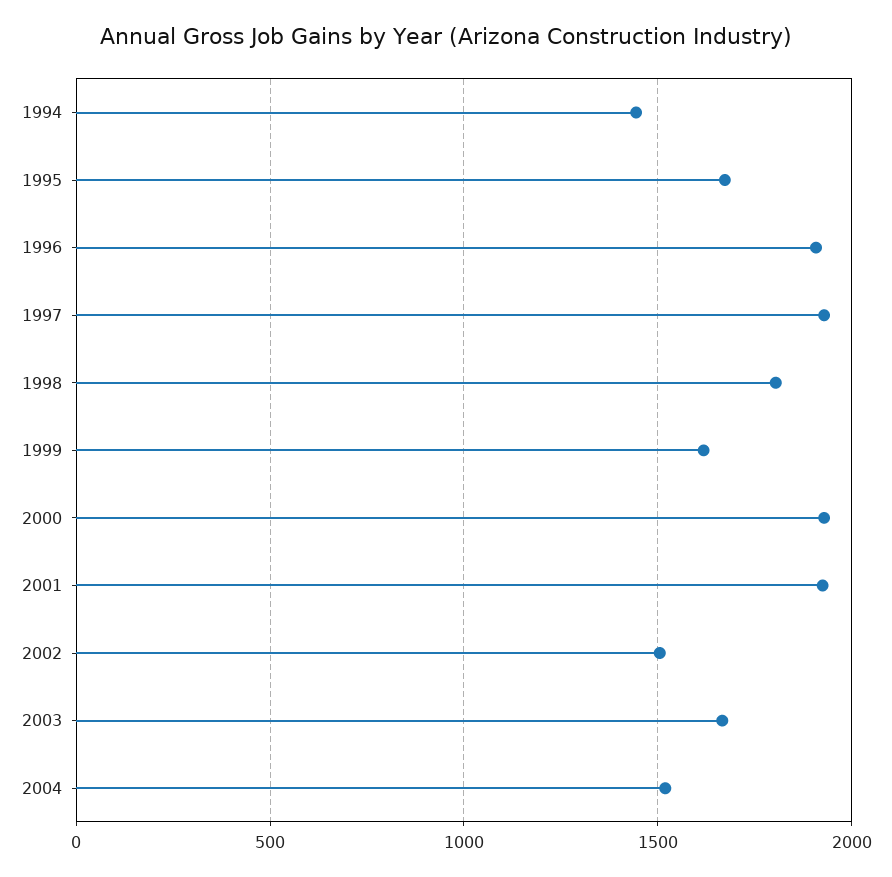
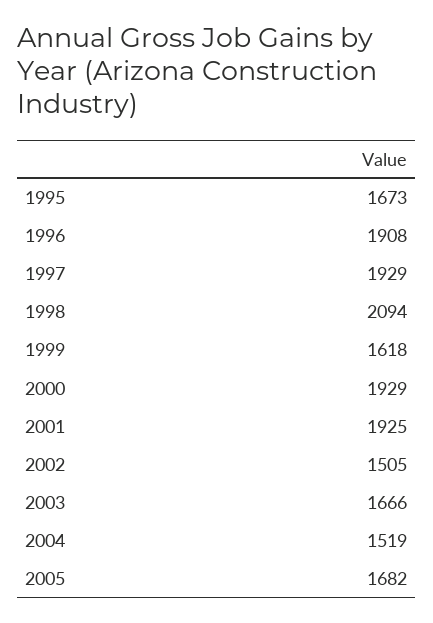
1994: 1450 -> none
1998: 1800 -> 2094
2005: none -> 1682

